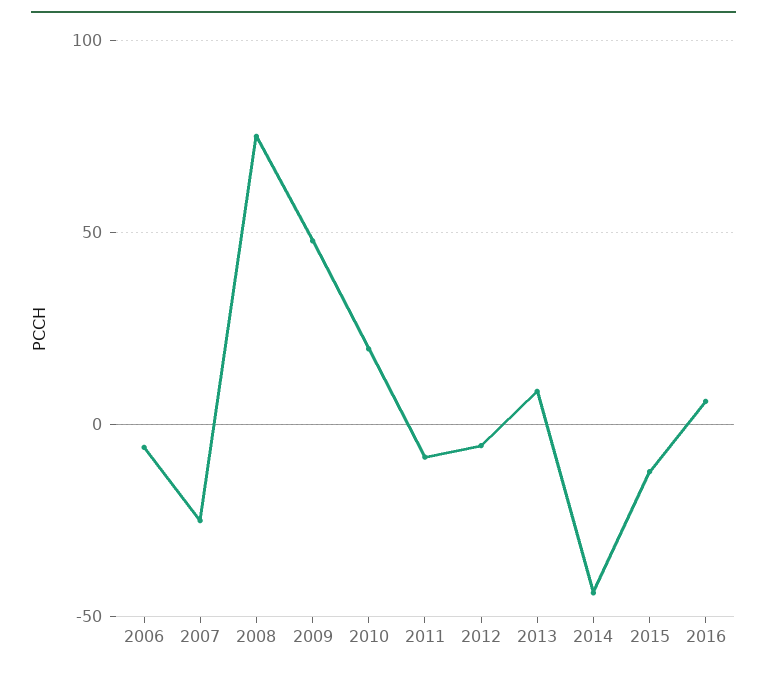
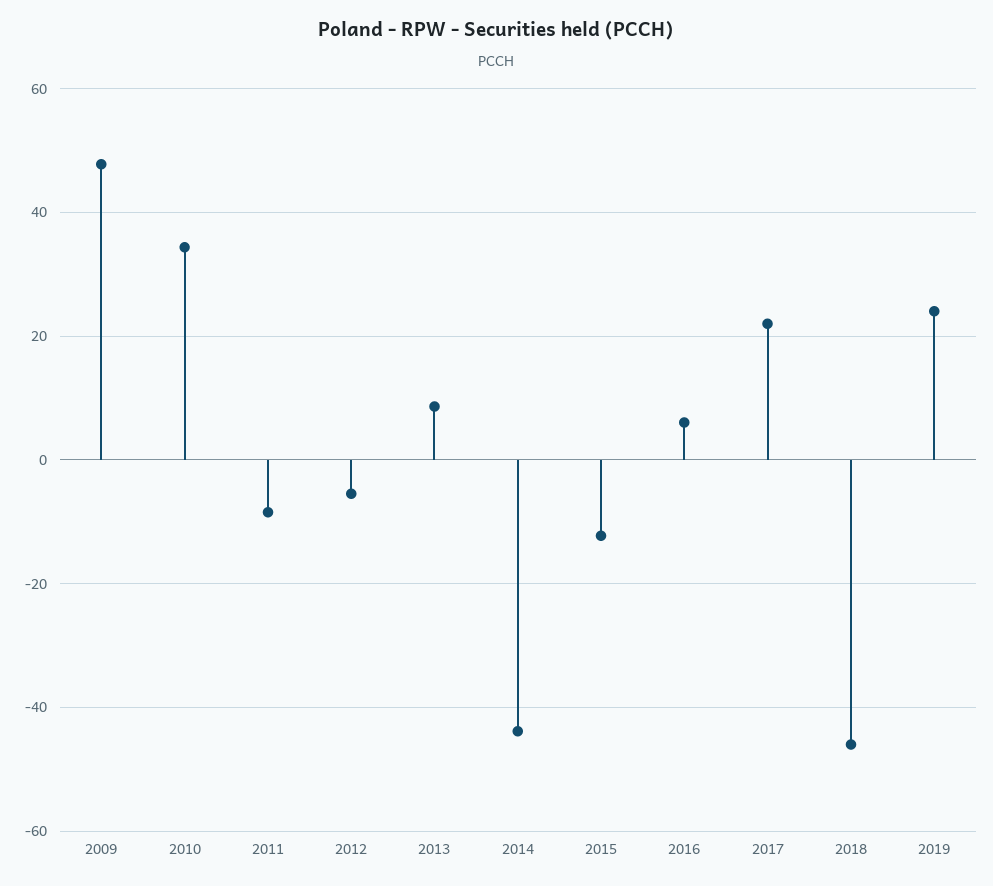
2006: -5 -> none
2007: -25 -> none
2008: 75 -> none
2010: 20 -> 34
2017: none -> 22
2018: none -> -46
2019: none -> 24

